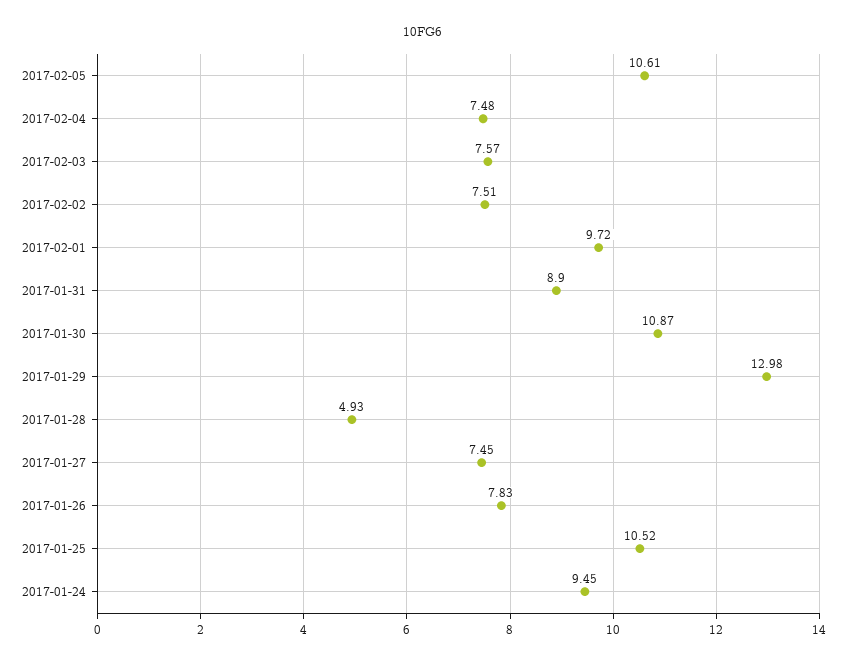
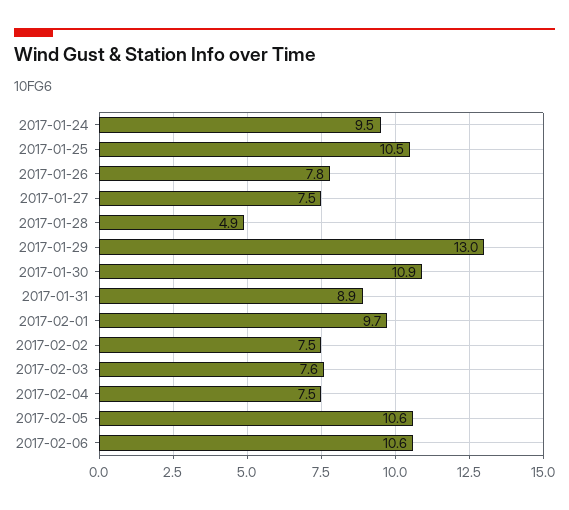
2017-02-06: none -> 10.6

